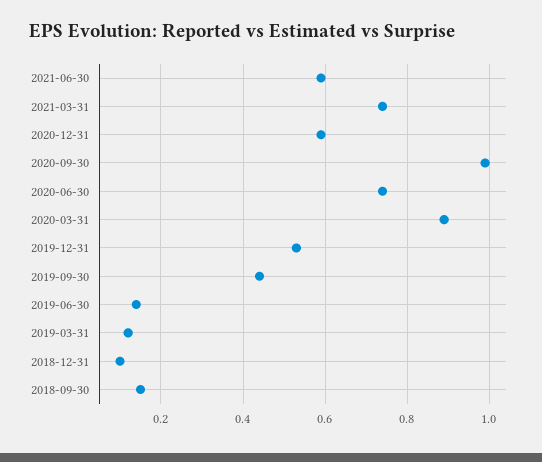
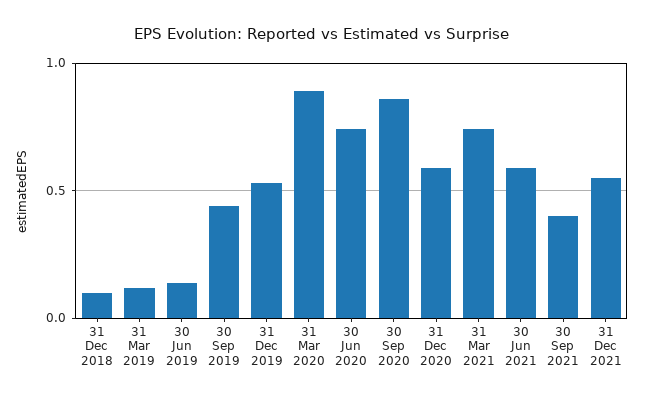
2020-09-30: 1 -> 0.85
2018-09-30: 0.15 -> none
30 Sep 2021: none -> 0.4
31 Dec 2021: none -> 0.55

